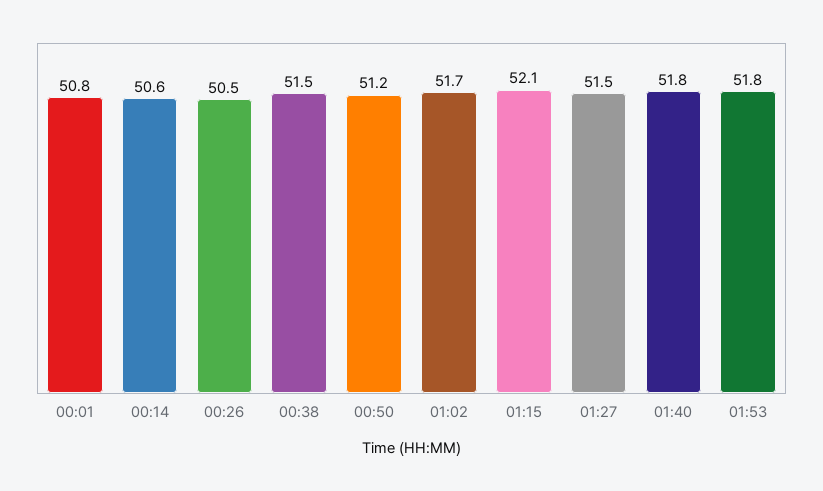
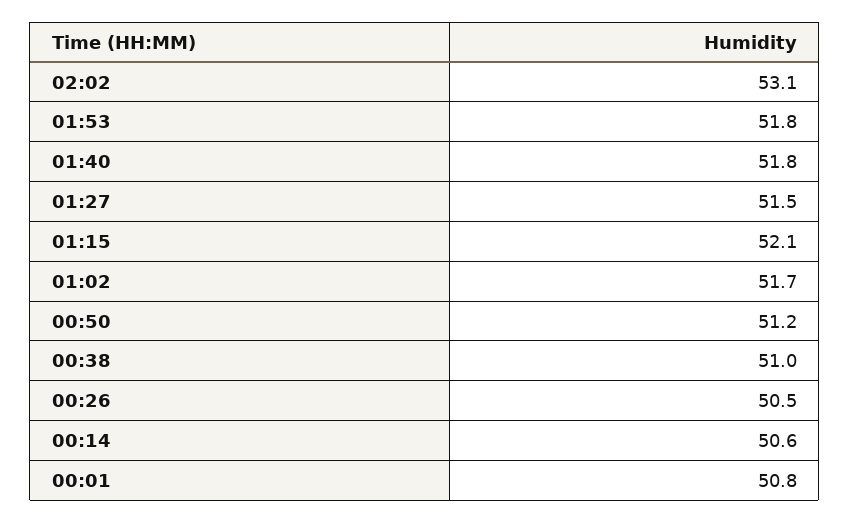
00:38: 51.5 -> 51
02:02: none -> 53.1

